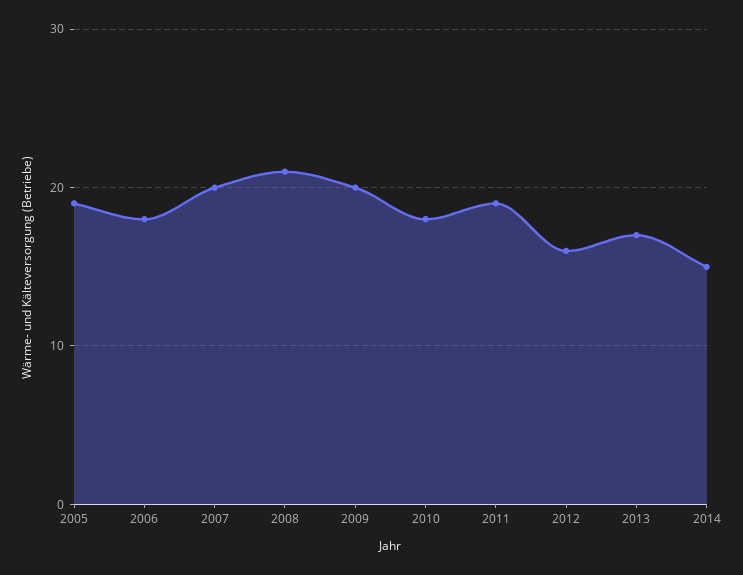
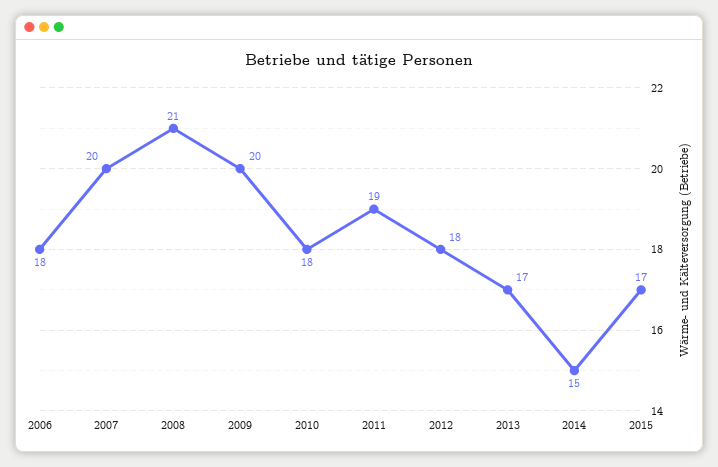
2005: 19 -> none
2012: 16 -> 18
2015: none -> 17

